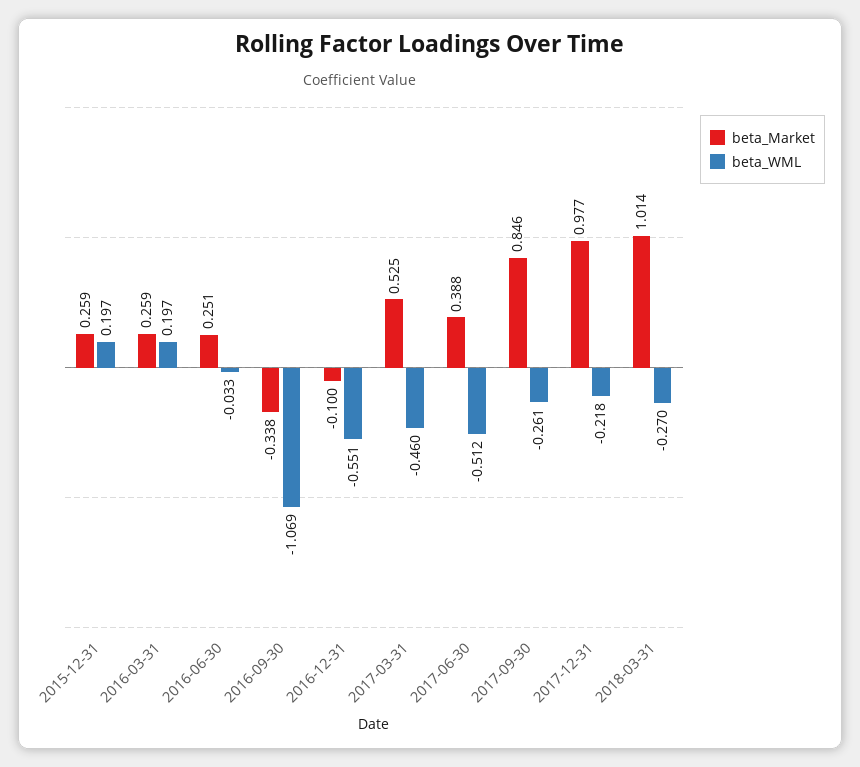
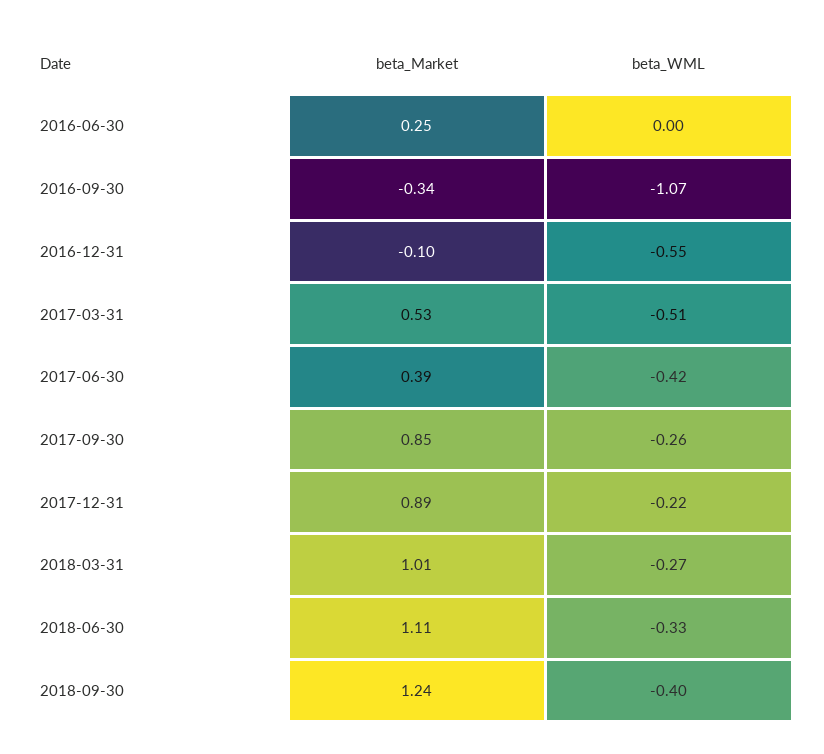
beta_Market, 2015-12-31: 0.259 -> none
beta_WML, 2015-12-31: 0.197 -> none
beta_Market, 2016-03-31: 0.259 -> none
beta_WML, 2016-03-31: 0.197 -> none
beta_WML, 2016-06-30: -0.033 -> 0
beta_WML, 2017-03-31: -0.46 -> -0.51
beta_WML, 2017-06-30: -0.512 -> -0.42
beta_Market, 2017-12-31: 0.977 -> 0.89
beta_Market, 2018-06-30: none -> 1.11
beta_WML, 2018-06-30: none -> -0.33
beta_Market, 2018-09-30: none -> 1.24
beta_WML, 2018-09-30: none -> -0.4

